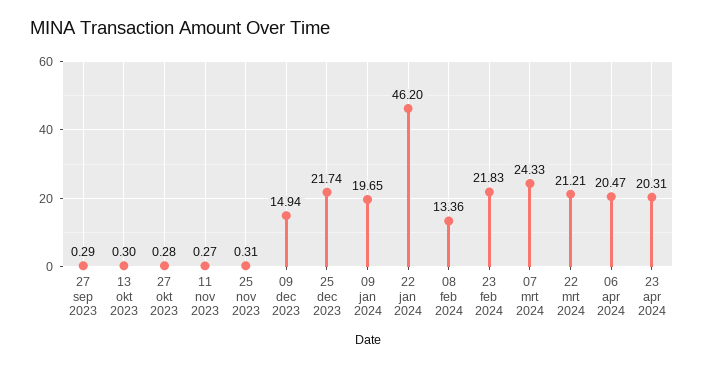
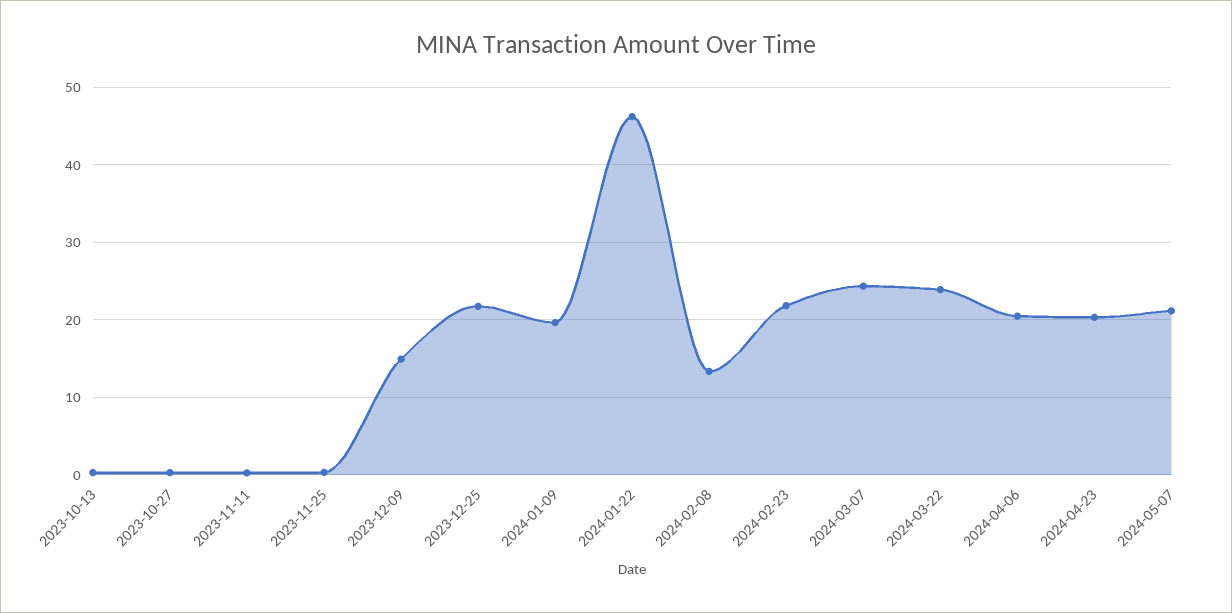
27 sep 2023: 0.29 -> none
22 mrt 2024: 21.21 -> 24
2024-05-07: none -> 21

